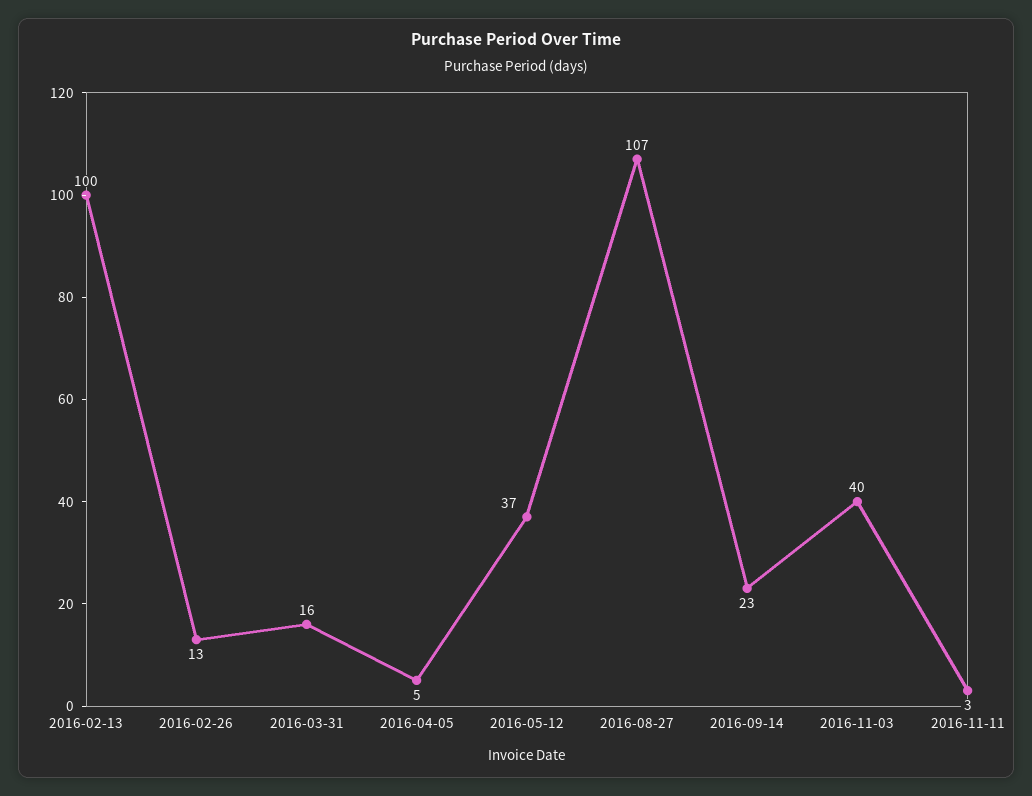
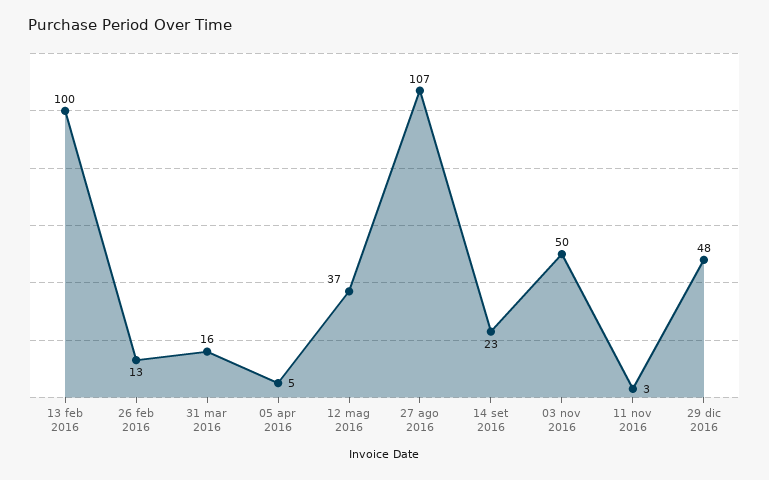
2016-11-03: 40 -> 50
29 dic 2016: none -> 48

